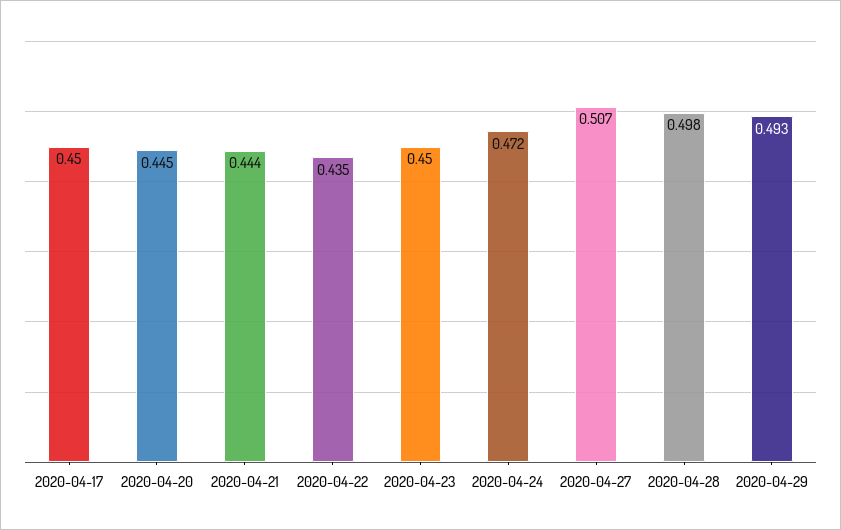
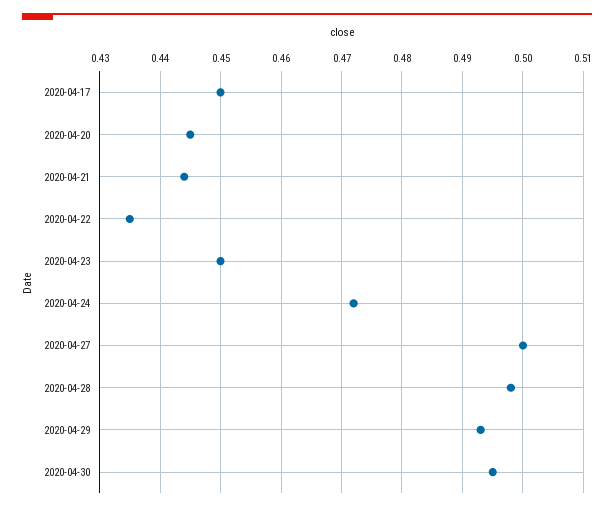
2020-04-27: 0.507 -> 0.5
2020-04-30: none -> 0.495

